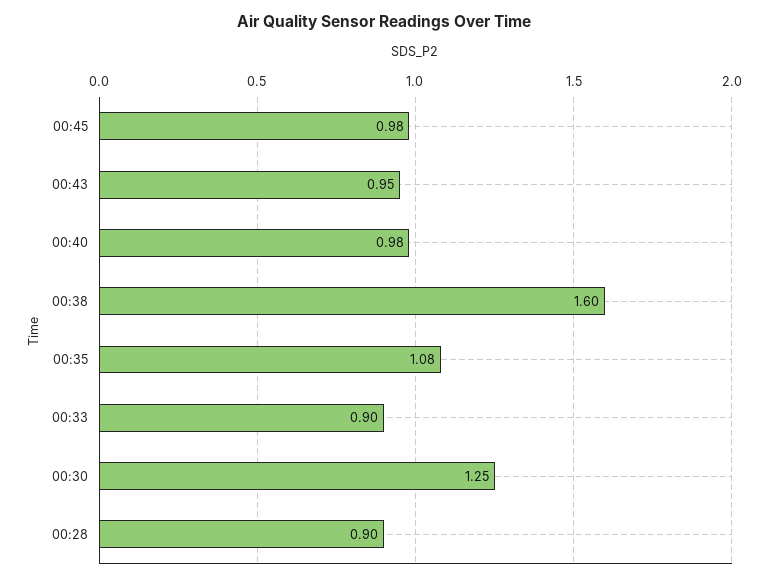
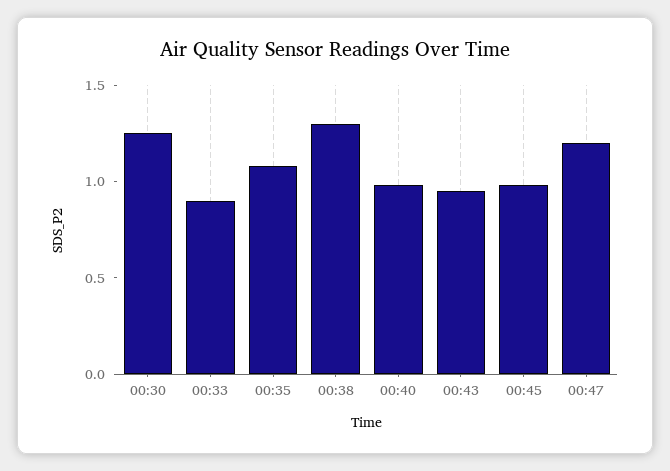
00:38: 1.6 -> 1.3
00:28: 0.9 -> none
00:47: none -> 1.2

